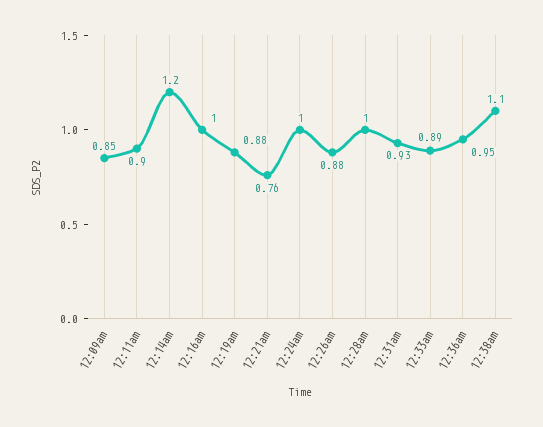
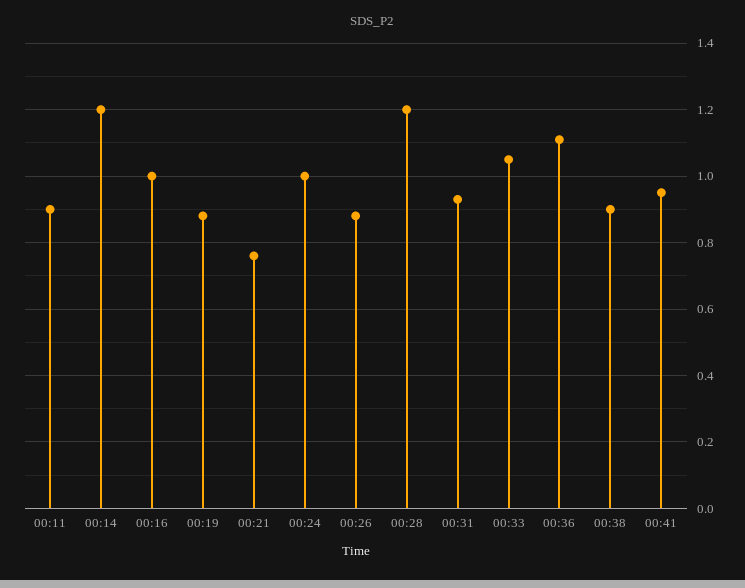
12:09am: 0.85 -> none
12:28am: 1 -> 1.2
12:33am: 0.89 -> 1.05
12:36am: 0.95 -> 1.1
12:38am: 1.1 -> 0.9
00:41: none -> 0.95

